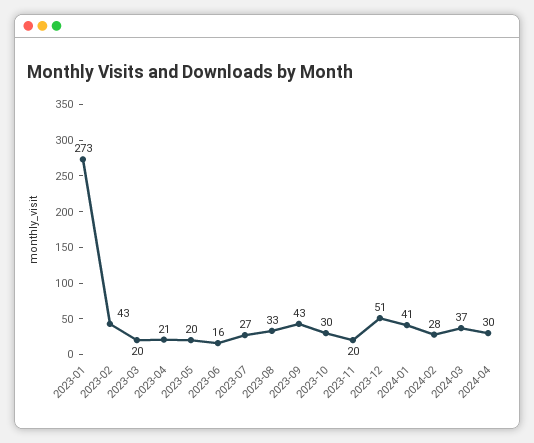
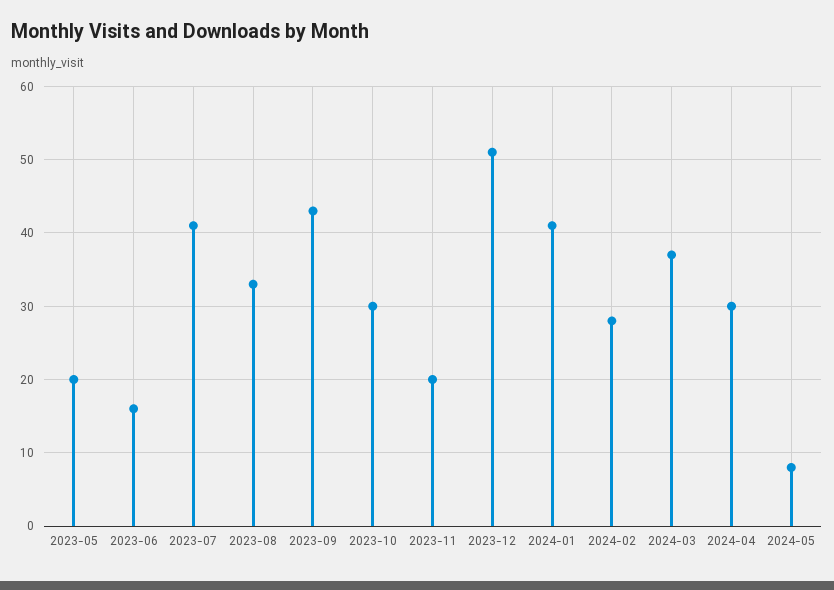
2023-01: 273 -> none
2023-02: 43 -> none
2023-03: 20 -> none
2023-04: 21 -> none
2023-07: 27 -> 41
2024-05: none -> 8

